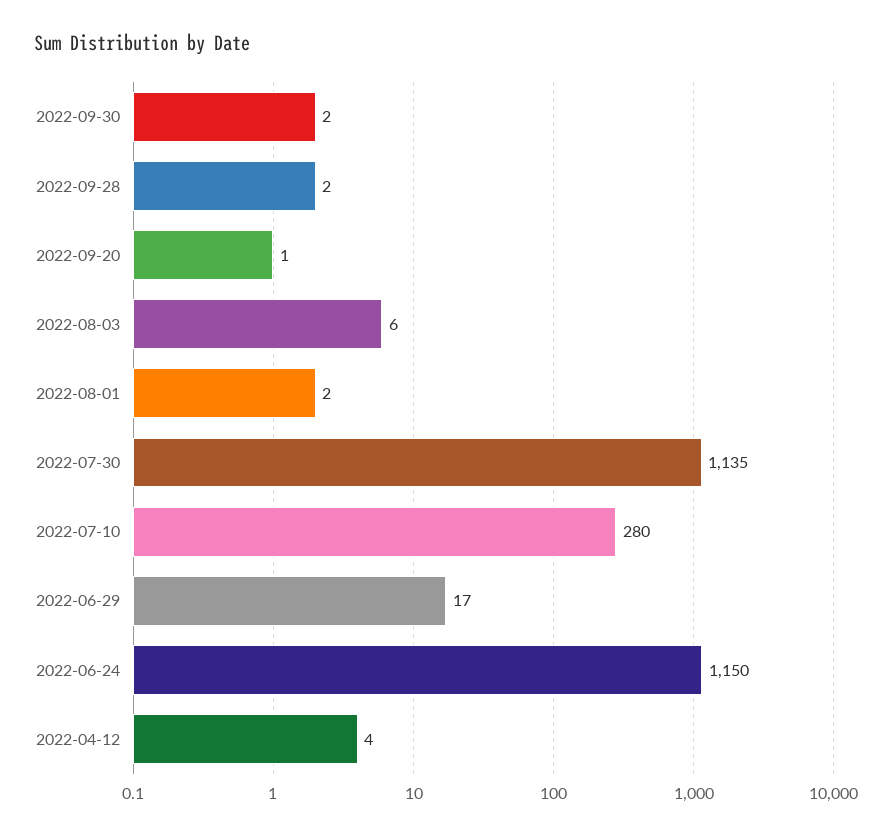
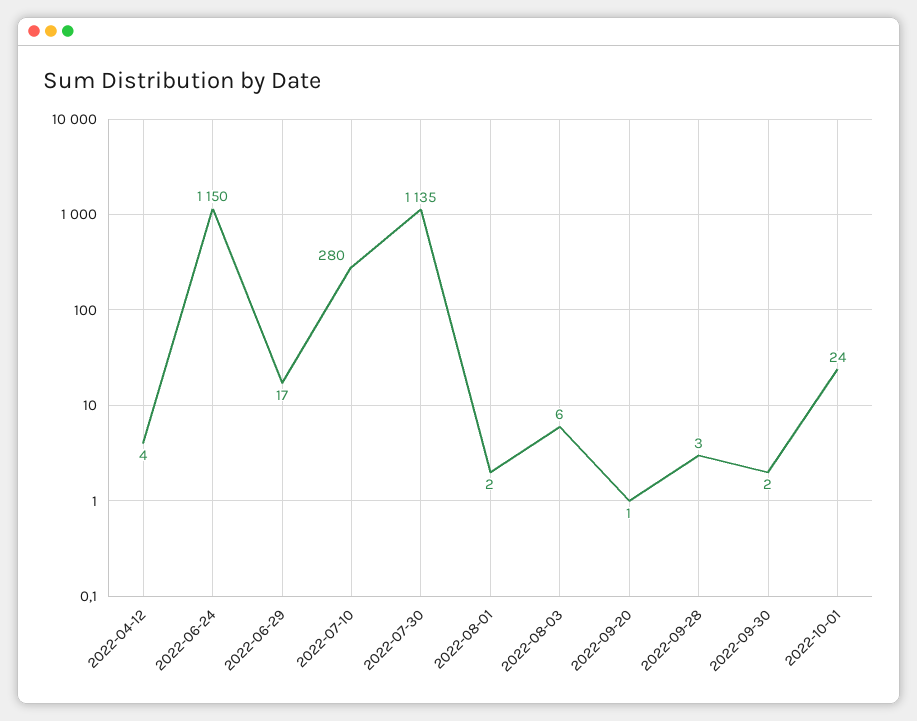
2022-09-28: 2 -> 3
2022-10-01: none -> 24

